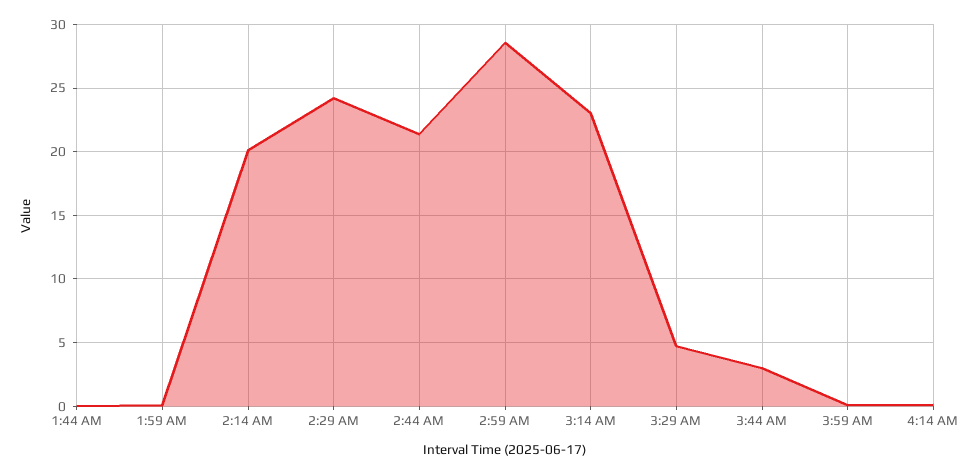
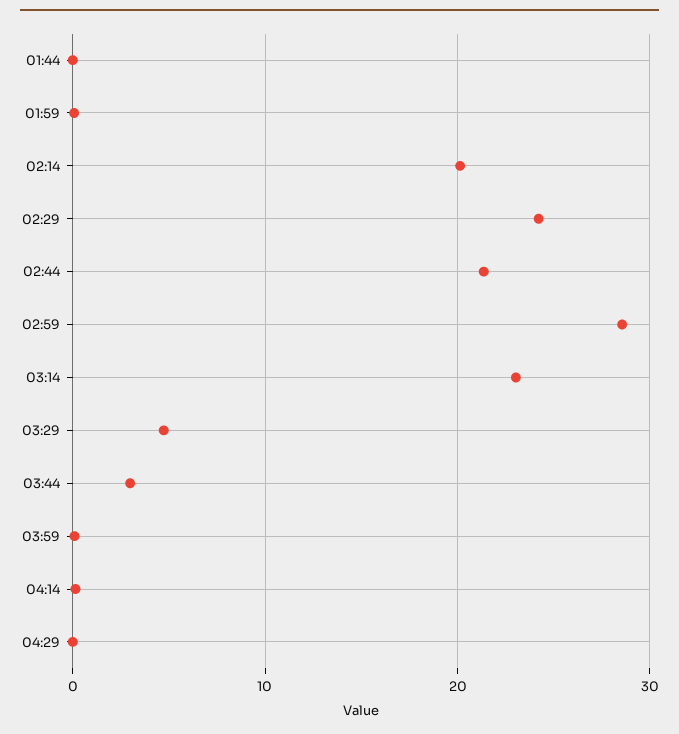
04:29: none -> 0

